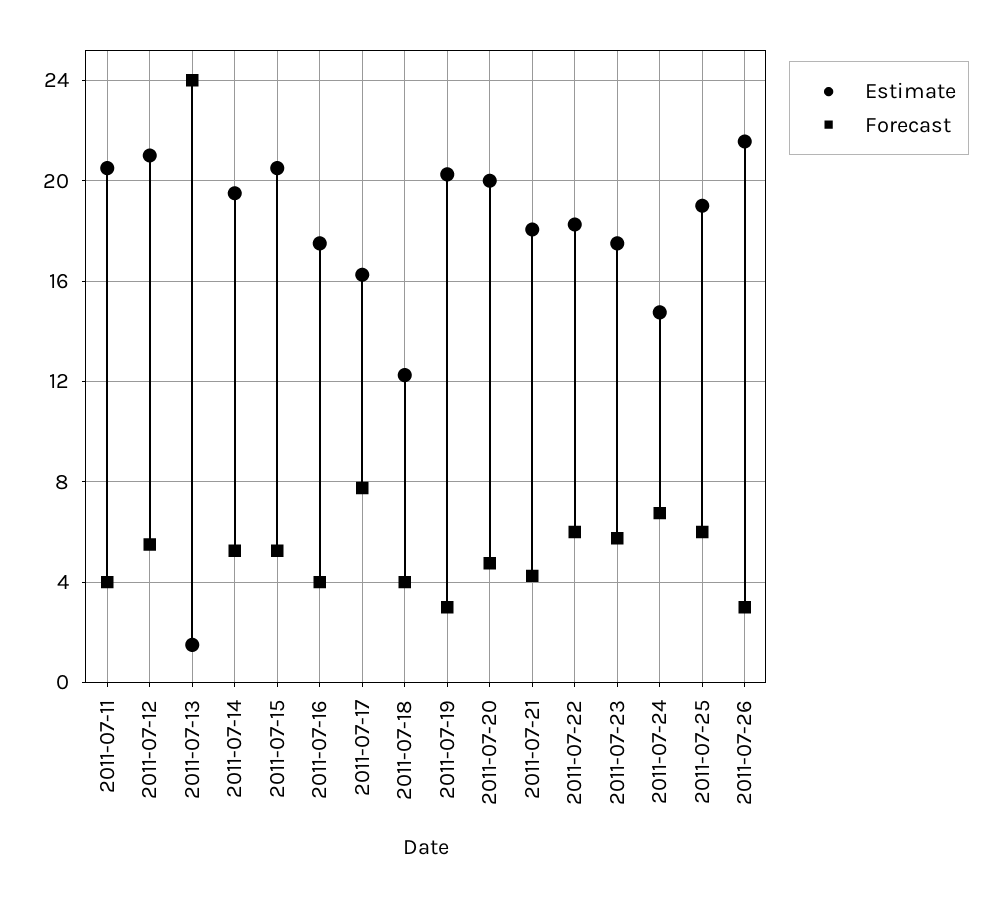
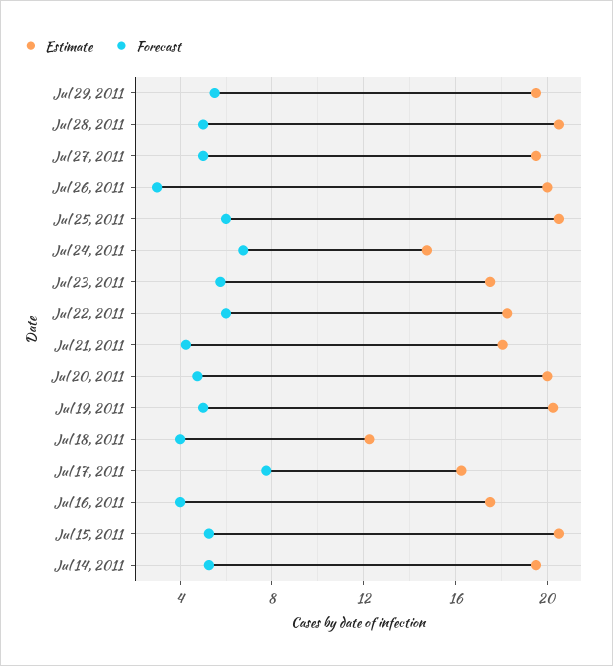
Estimate, 2011-07-11: 20.5 -> none
Forecast, 2011-07-11: 4 -> none
Estimate, 2011-07-12: 21 -> none
Forecast, 2011-07-12: 5.5 -> none
Estimate, 2011-07-13: 1.5 -> none
Forecast, 2011-07-13: 24 -> none
Forecast, 2011-07-19: 3 -> 5
Estimate, 2011-07-25: 19 -> 20.5
Estimate, 2011-07-26: 21.5 -> 20
Estimate, Jul 29, 2011: none -> 19.5
Forecast, Jul 29, 2011: none -> 5.5
Estimate, Jul 28, 2011: none -> 20.5
Forecast, Jul 28, 2011: none -> 5
Estimate, Jul 27, 2011: none -> 19.5
Forecast, Jul 27, 2011: none -> 5

